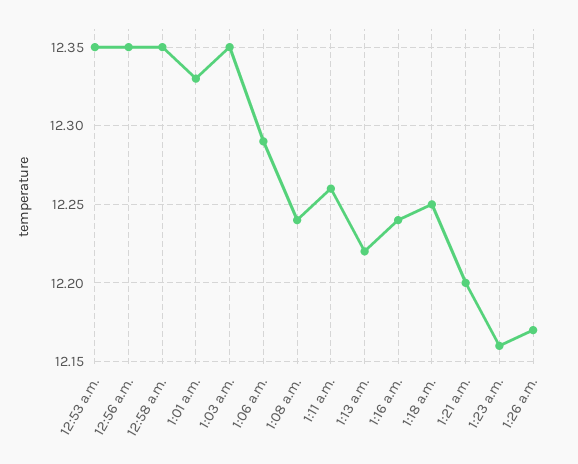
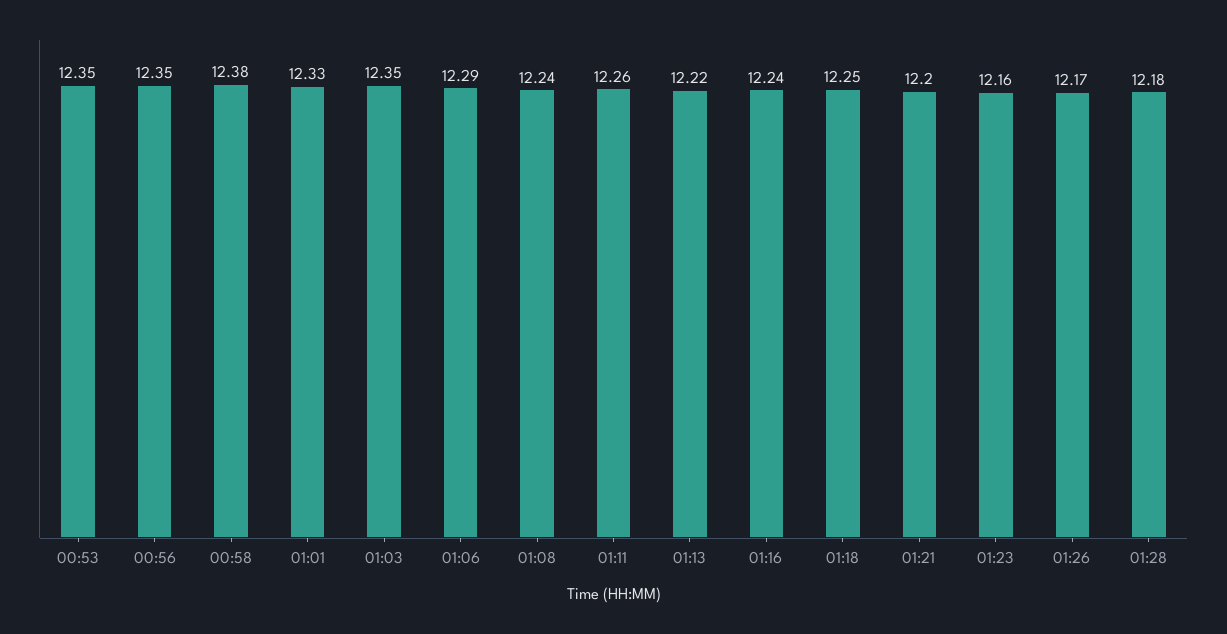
12:58 a.m.: 12.35 -> 12.38
01:28: none -> 12.18

